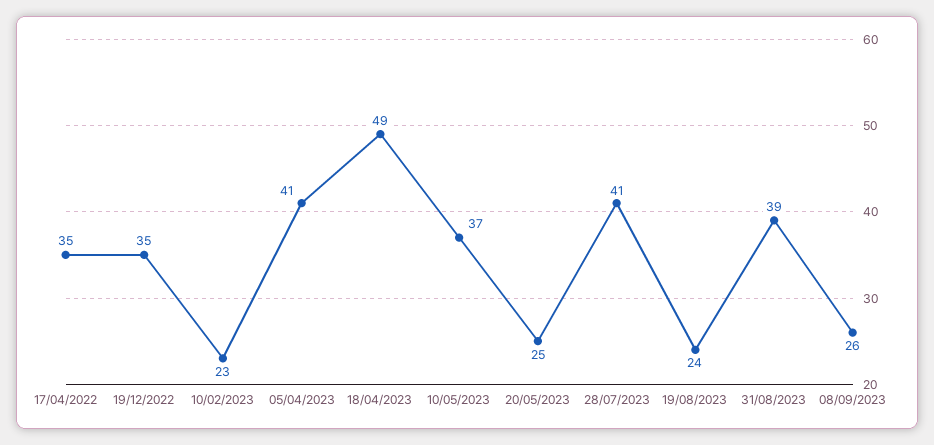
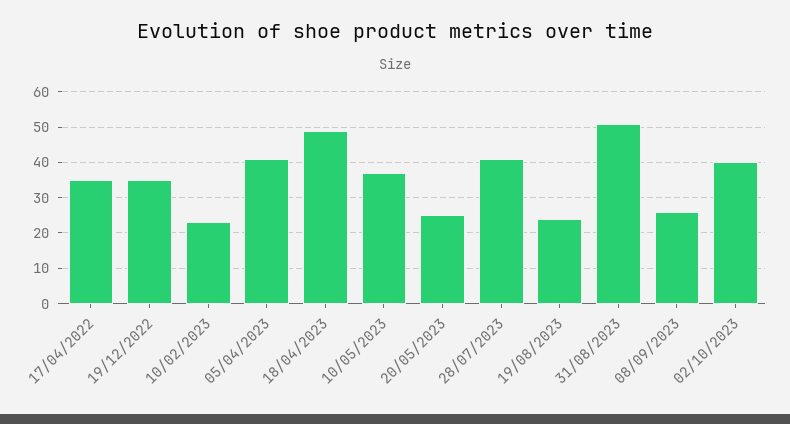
31/08/2023: 39 -> 50
02/10/2023: none -> 40

